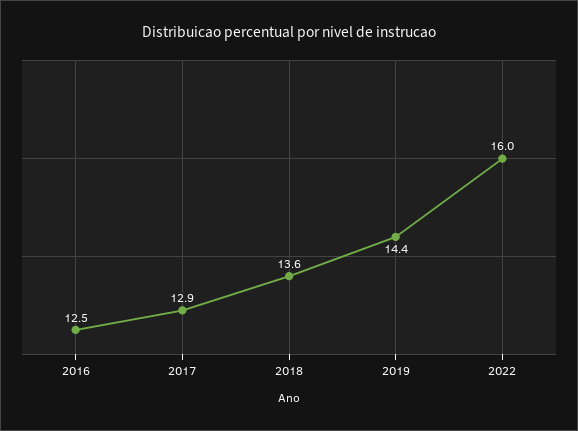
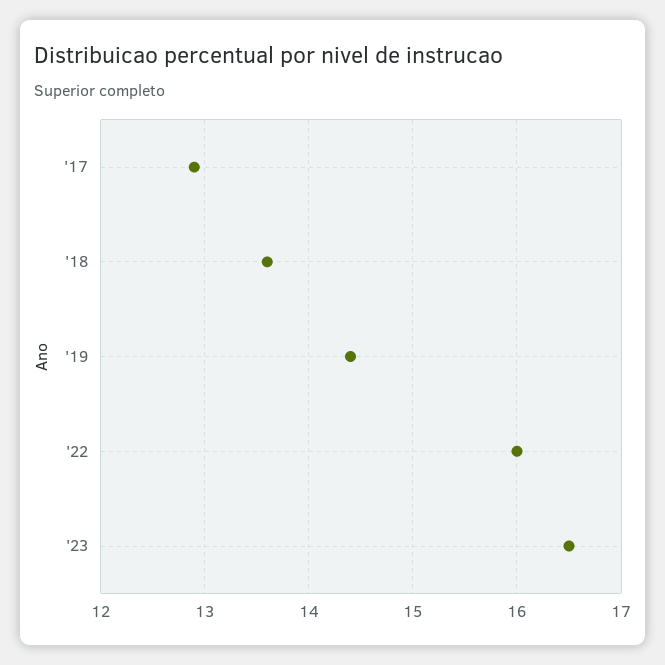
2016: 12.5 -> none
'23: none -> 16.5

